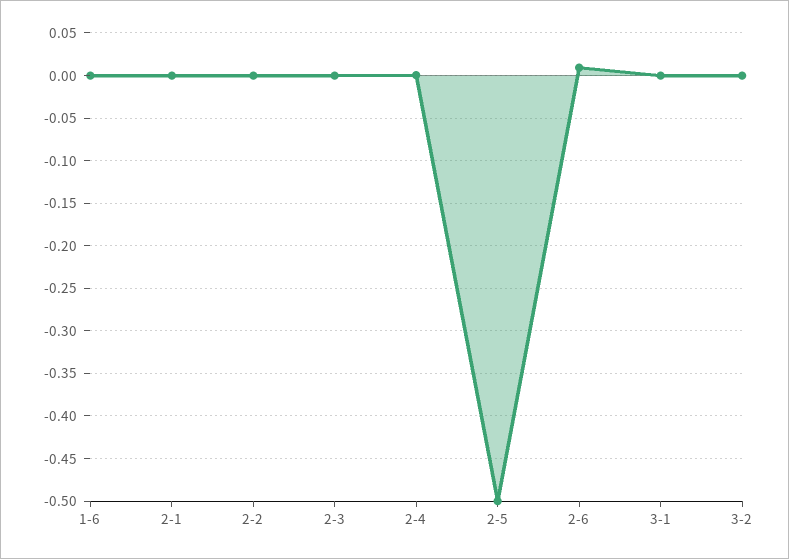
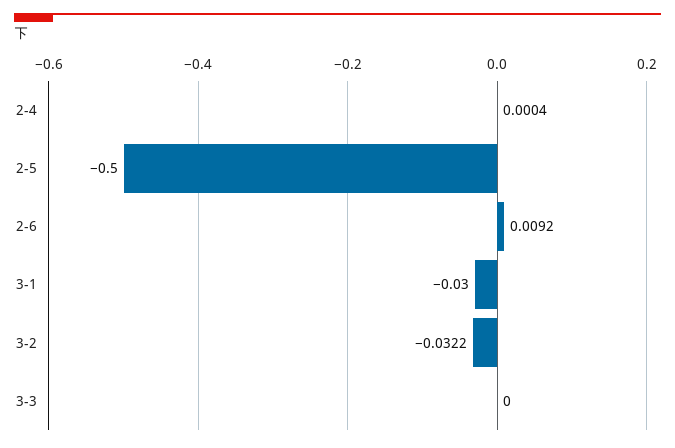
1-6: 0 -> none
2-1: 0 -> none
2-2: 0 -> none
2-3: 0 -> none
3-1: 0 -> -0.03
3-2: 0 -> -0.0322
3-3: none -> 0

